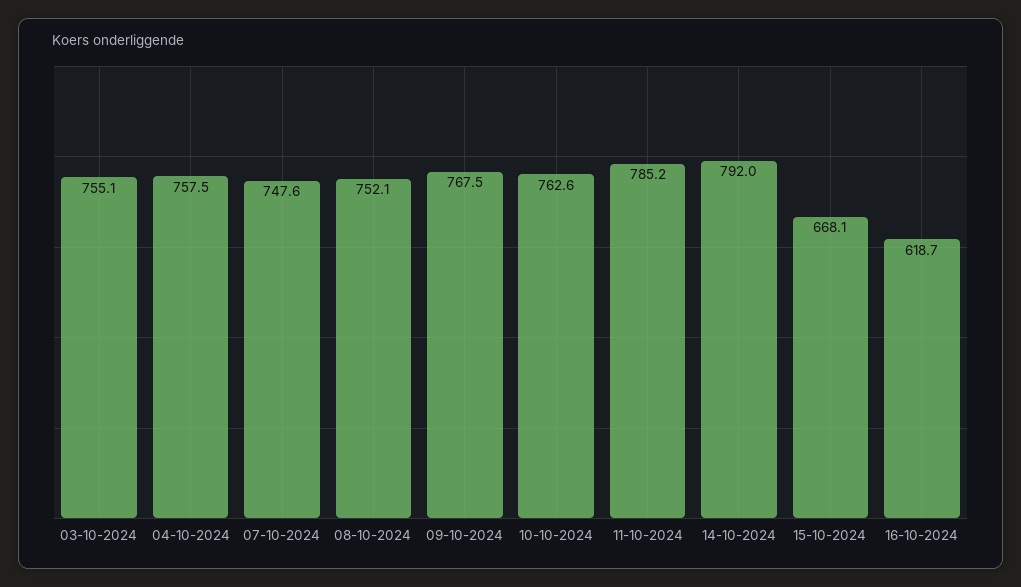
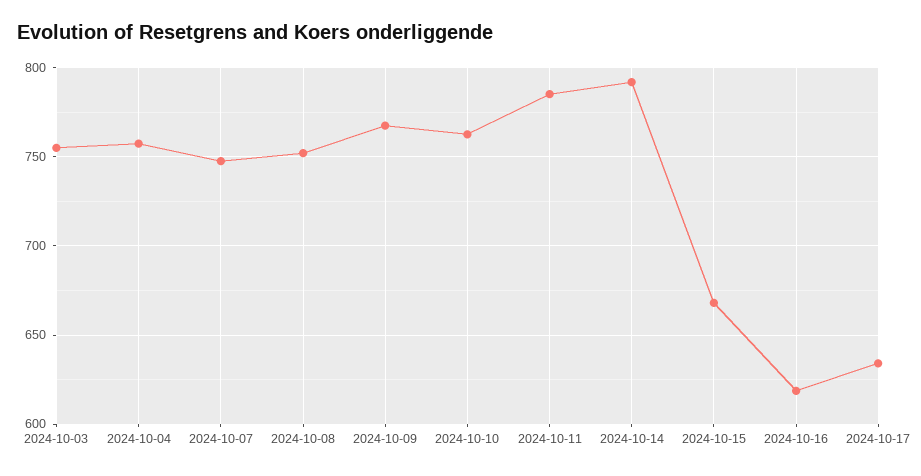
2024-10-17: none -> 635

